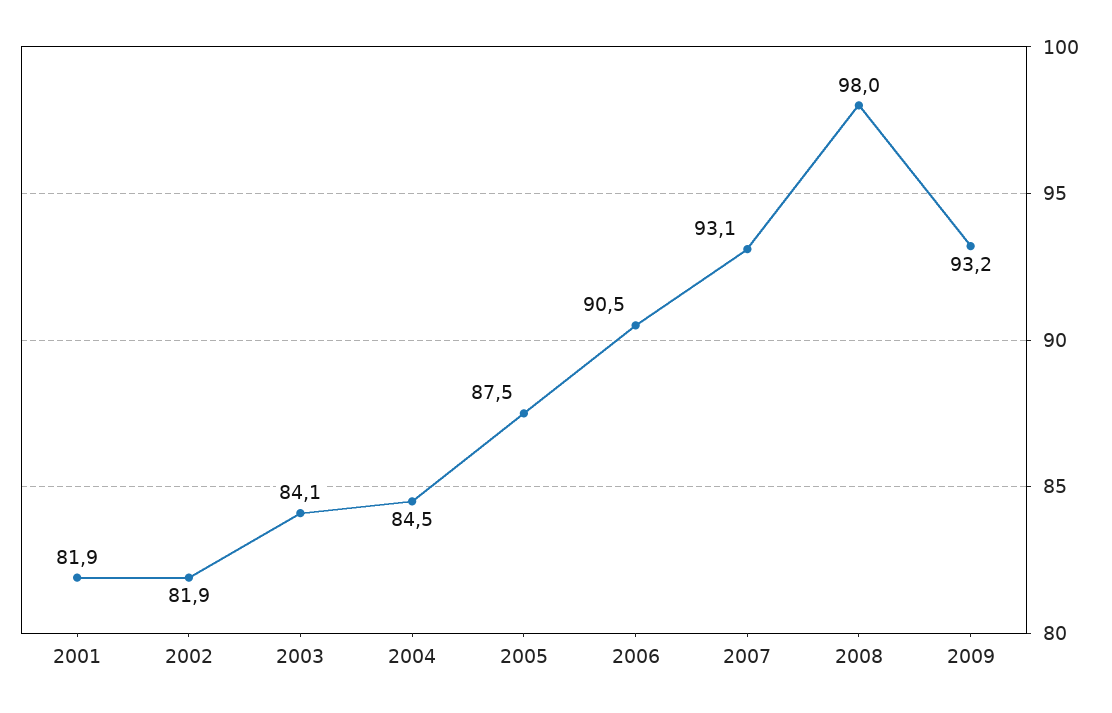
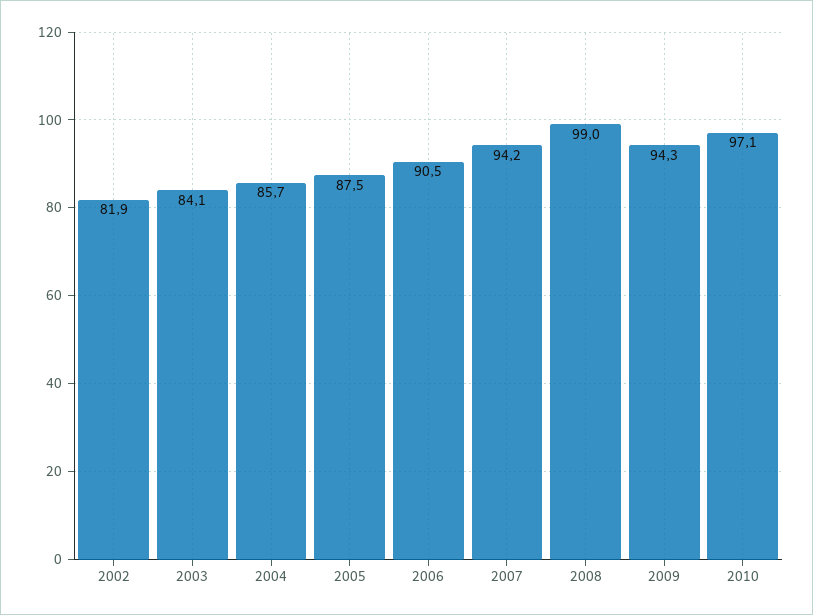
2001: 81.9 -> none
2004: 84.5 -> 85.7
2007: 93.1 -> 94.2
2008: 98 -> 99
2009: 93.2 -> 94.3
2010: none -> 97.1

